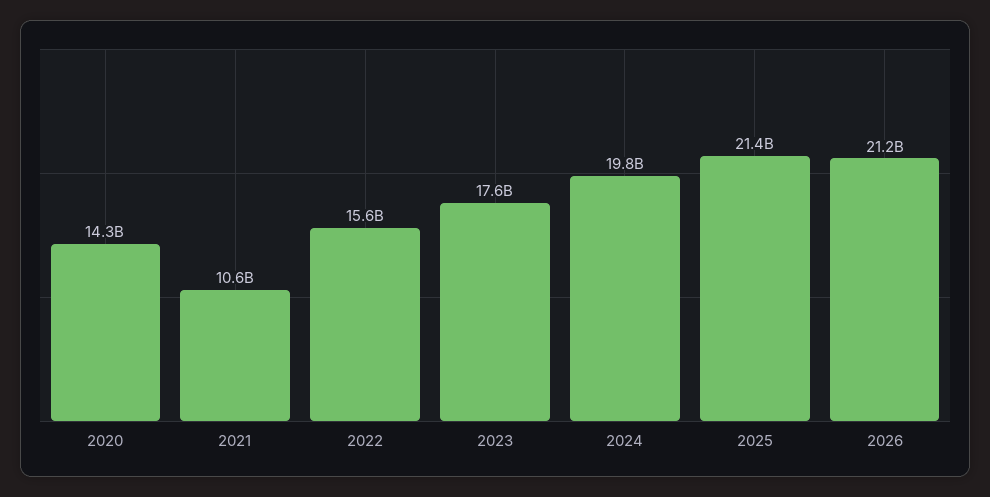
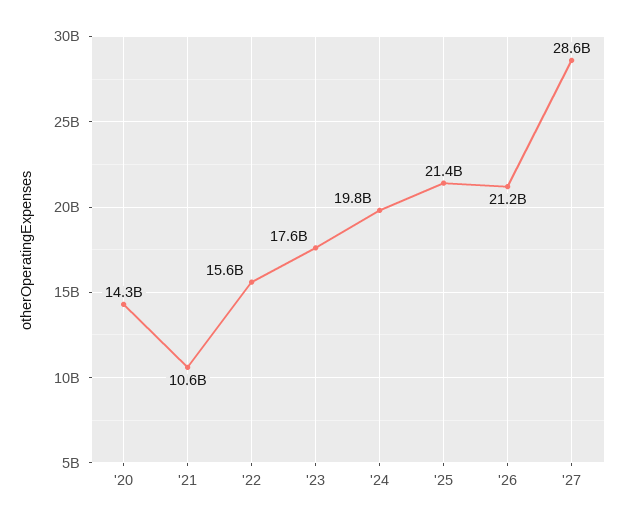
'27: none -> 28600000000

